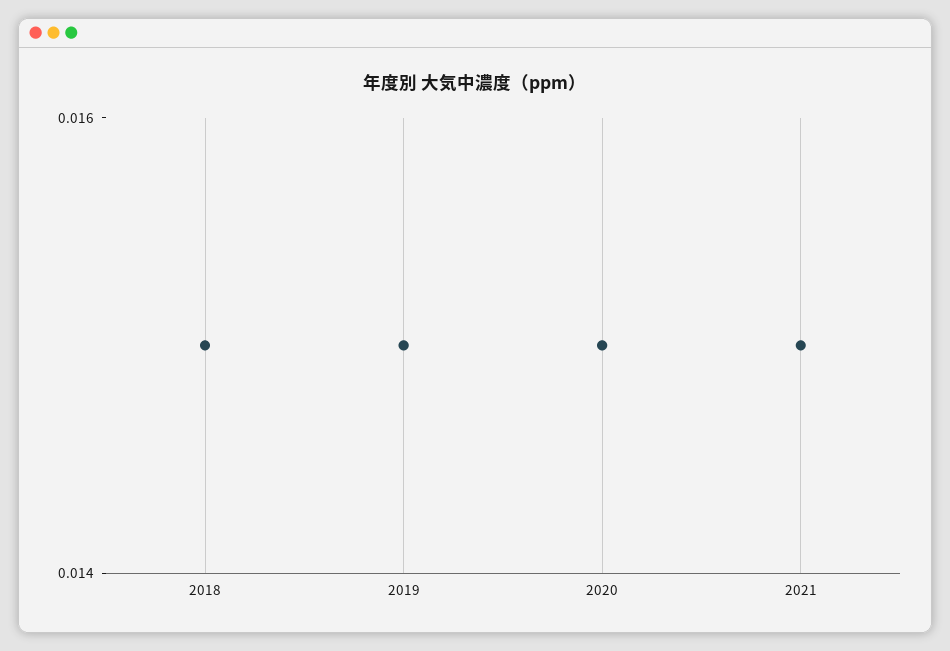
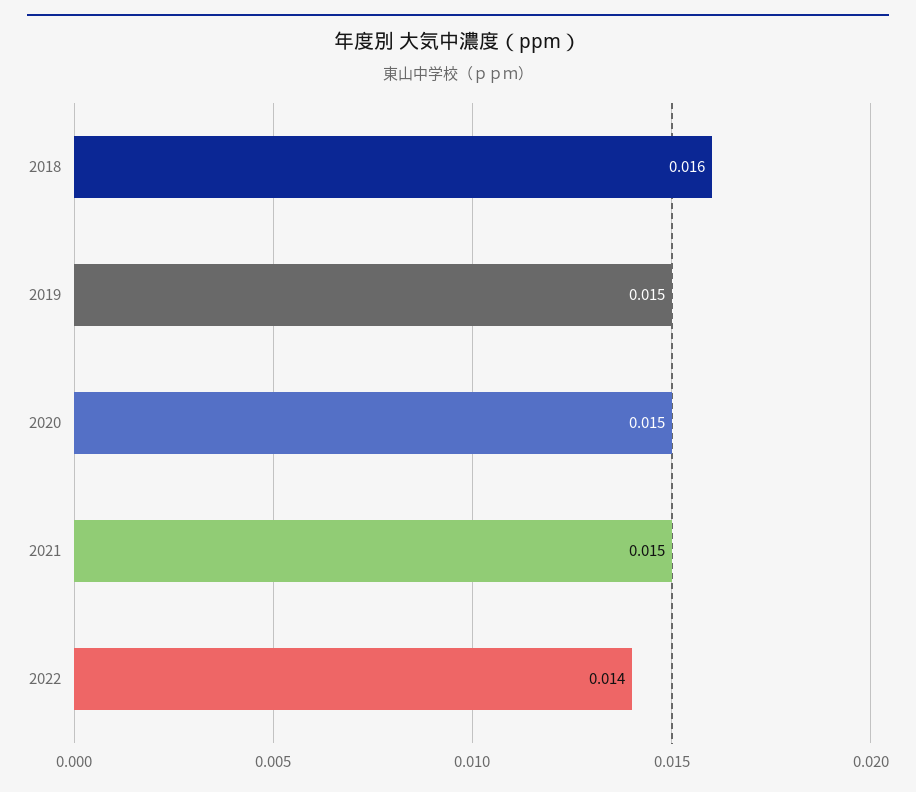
2018: 0.015 -> 0.016
2022: none -> 0.014

